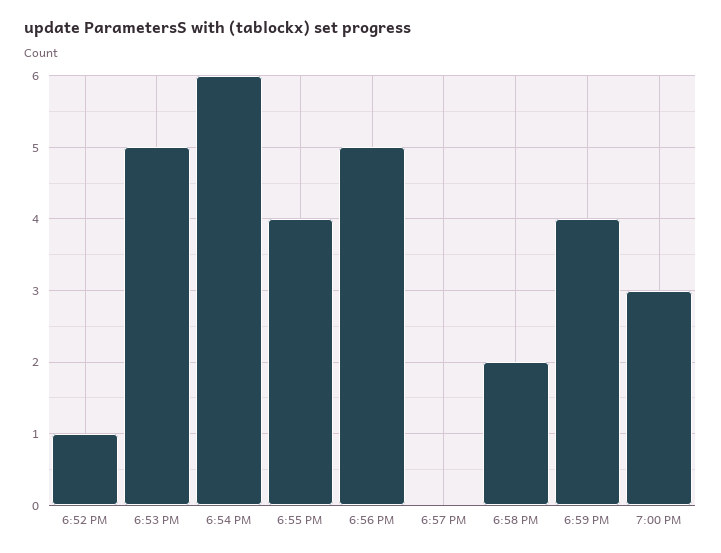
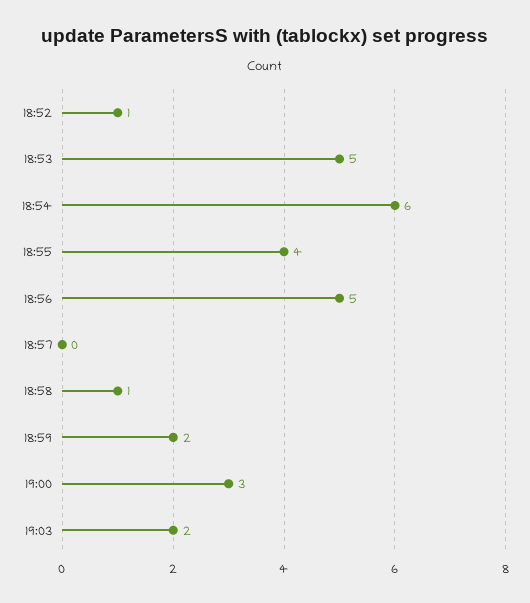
6:58 PM: 2 -> 1
6:59 PM: 4 -> 2
19:03: none -> 2

